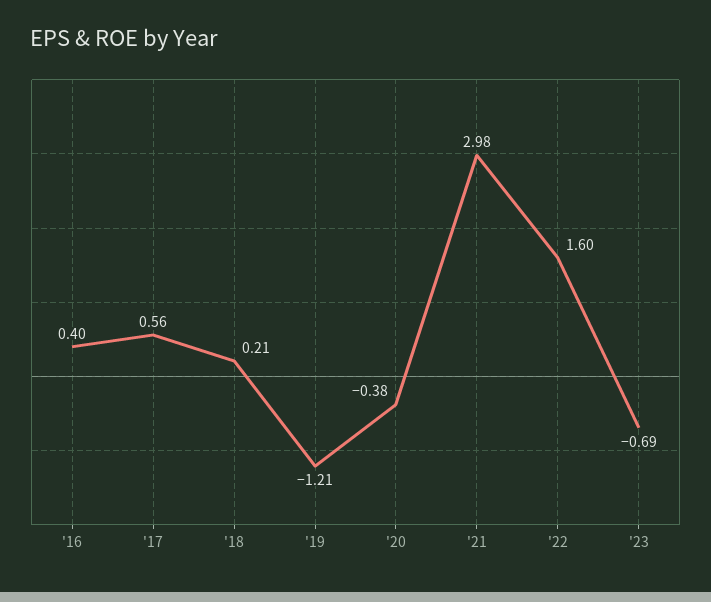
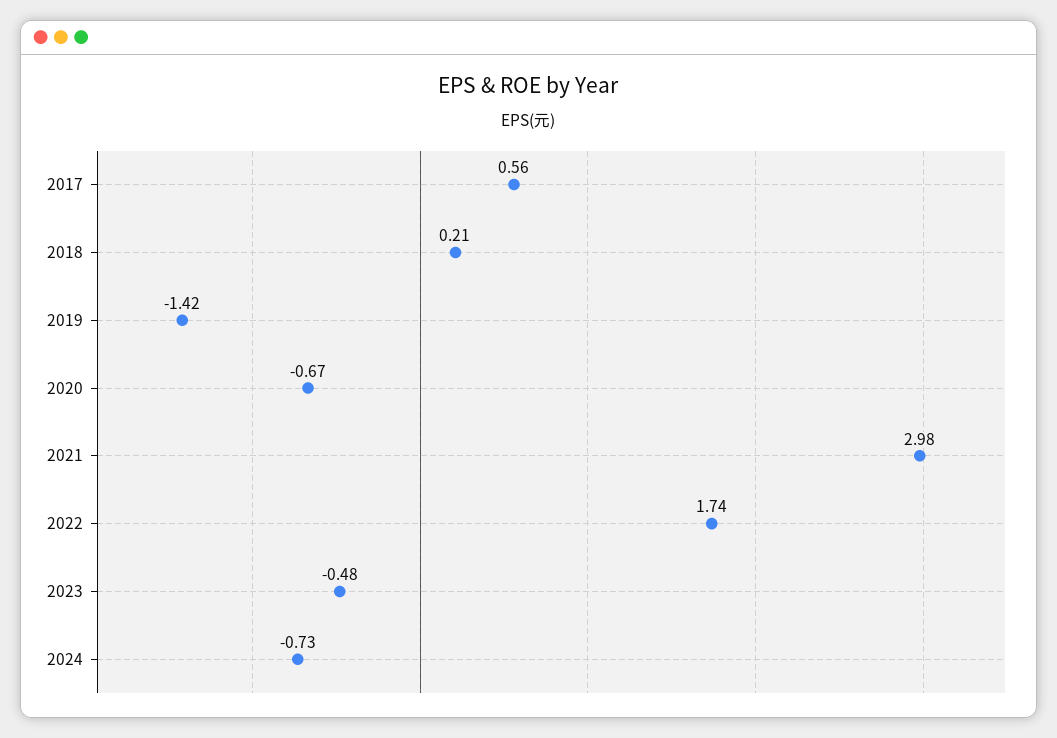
'16: 0.4 -> none
'19: -1.21 -> -1.42
'20: -0.38 -> -0.67
'22: 1.6 -> 1.74
'23: -0.69 -> -0.48
2024: none -> -0.73

